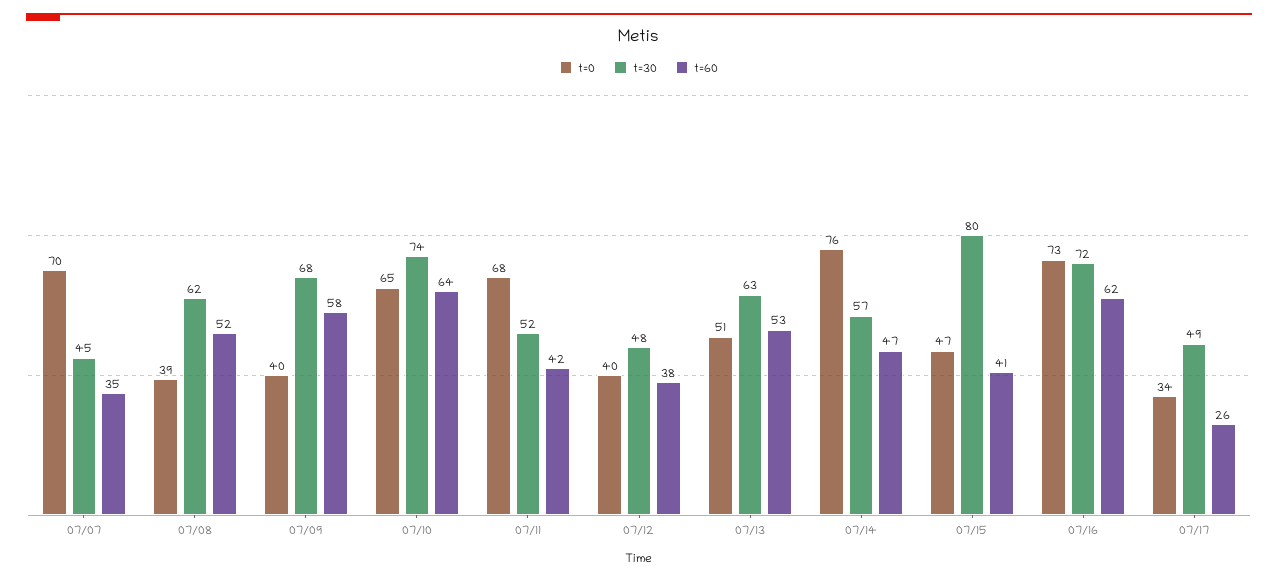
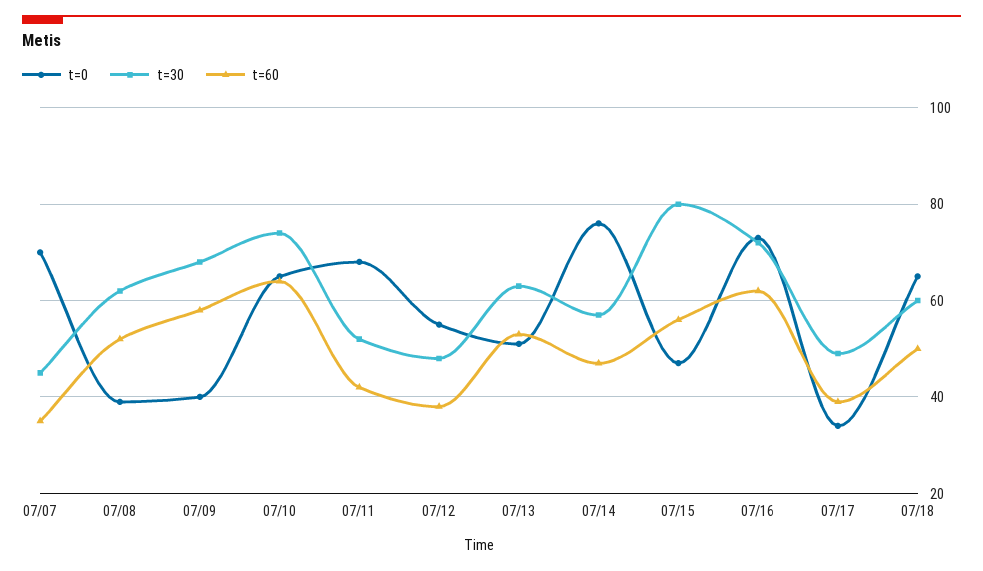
t=0, 07/12: 40 -> 55
t=60, 07/15: 41 -> 55
t=60, 07/17: 26 -> 40
t=0, 07/18: none -> 65
t=30, 07/18: none -> 60
t=60, 07/18: none -> 50

